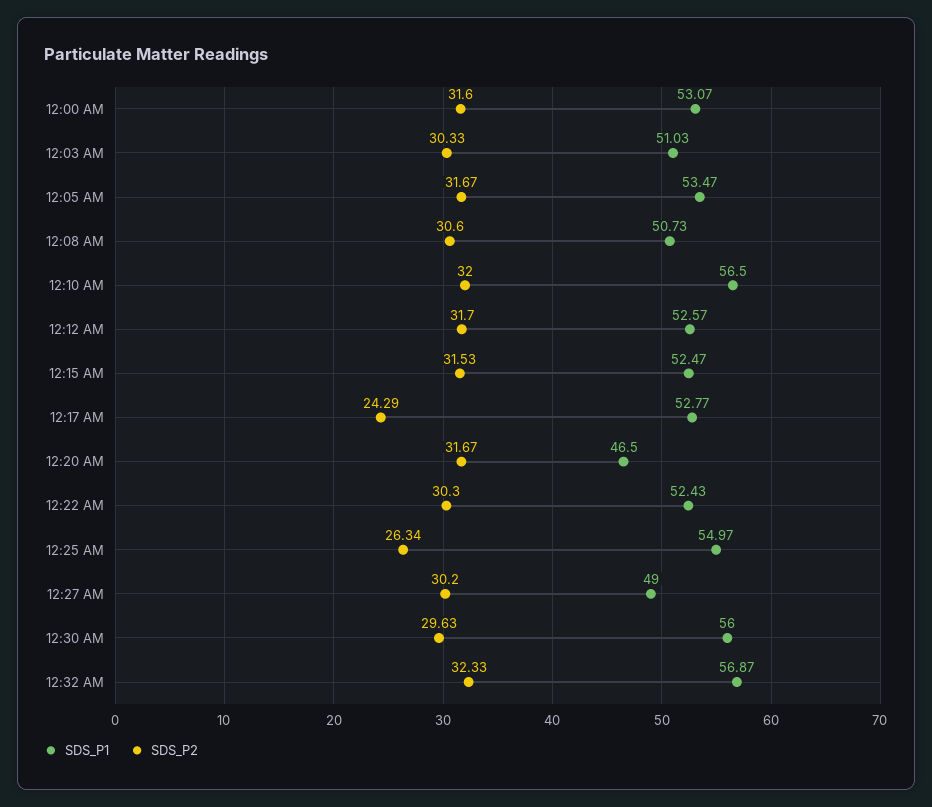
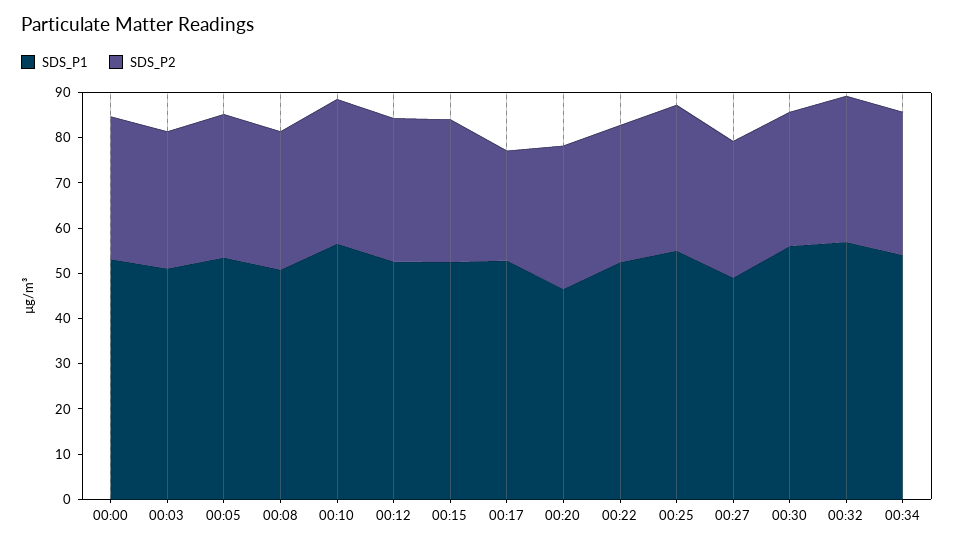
SDS_P2, 12:25 AM: 26.34 -> 32
SDS_P1, 00:34: none -> 54
SDS_P2, 00:34: none -> 32

